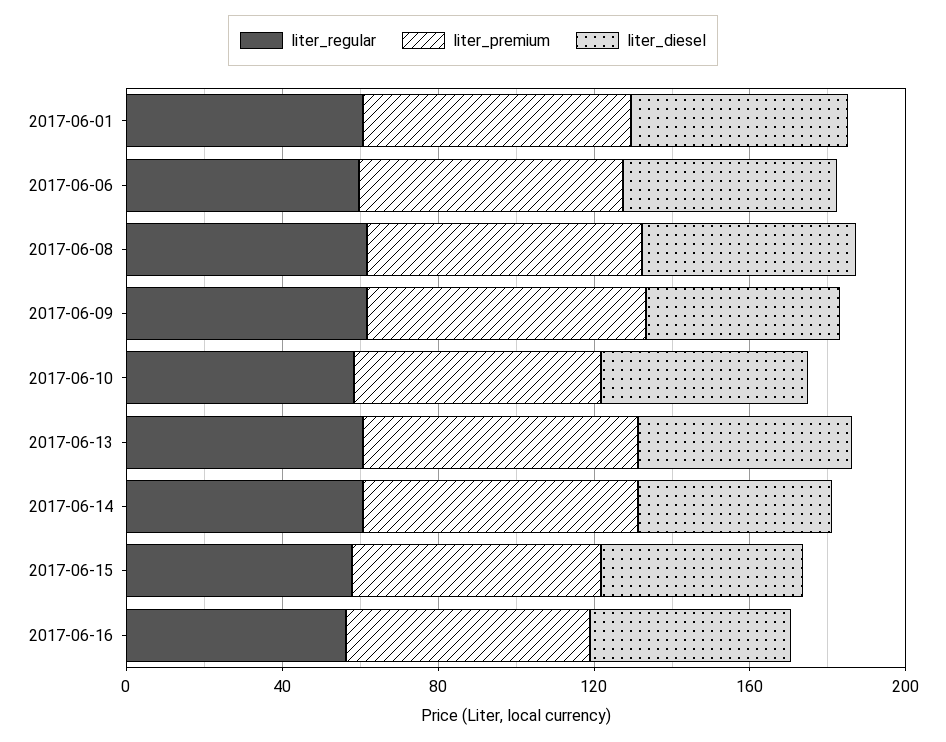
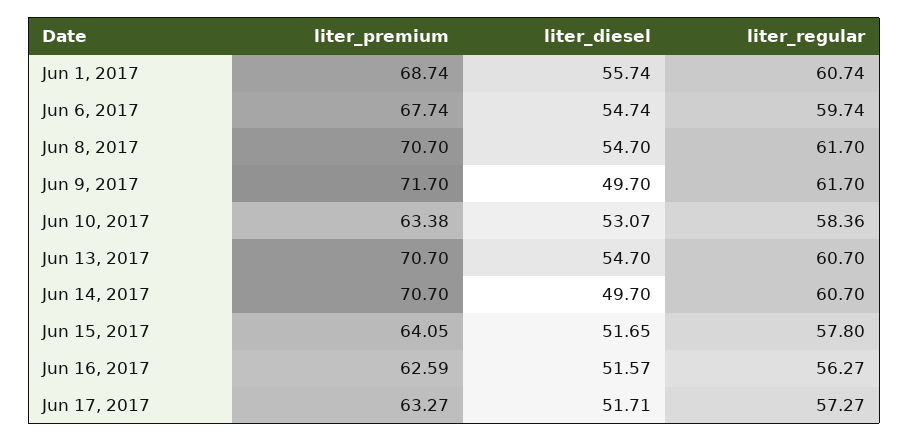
liter_premium, Jun 17, 2017: none -> 63.27
liter_diesel, Jun 17, 2017: none -> 51.71
liter_regular, Jun 17, 2017: none -> 57.27

